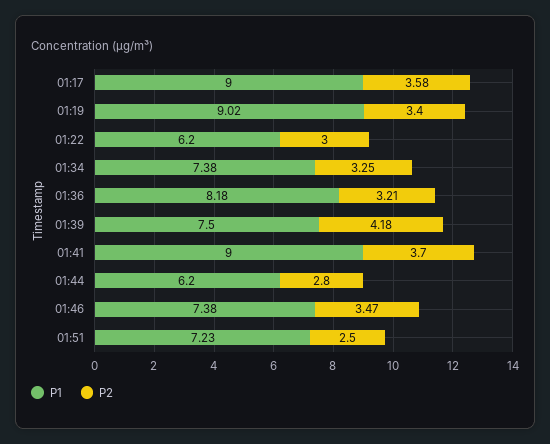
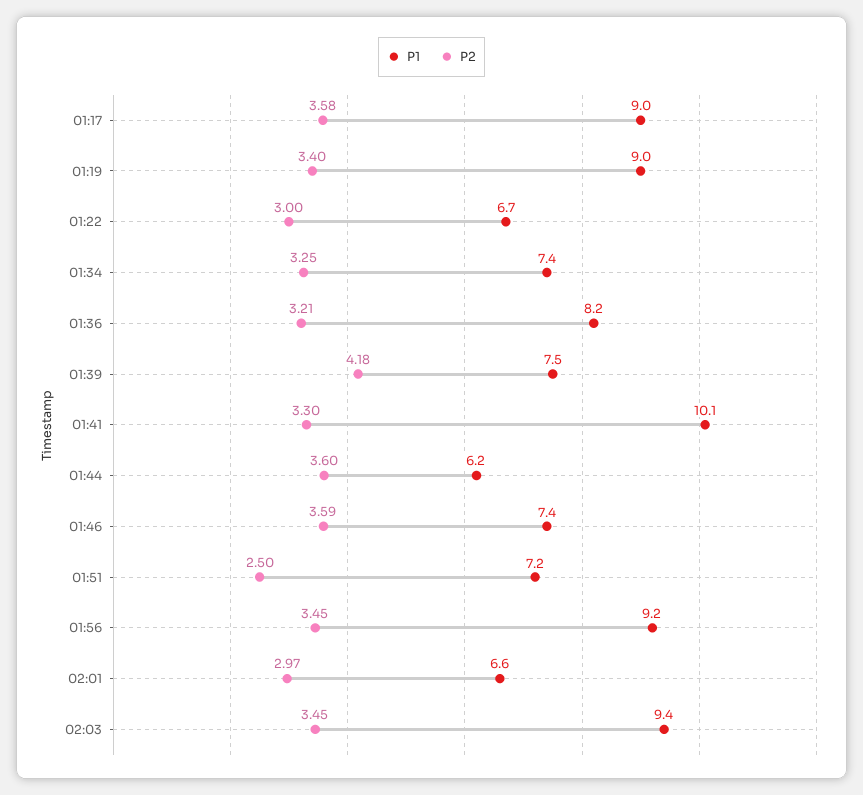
P1, 01:22: 6.2 -> 6.7
P1, 01:41: 9 -> 10.1
P2, 01:41: 3.7 -> 3.3
P2, 01:44: 2.8 -> 3.6
P2, 01:46: 3.47 -> 3.59
P1, 01:56: none -> 9.2
P2, 01:56: none -> 3.45
P1, 02:01: none -> 6.6
P2, 02:01: none -> 2.97
P1, 02:03: none -> 9.4
P2, 02:03: none -> 3.45

